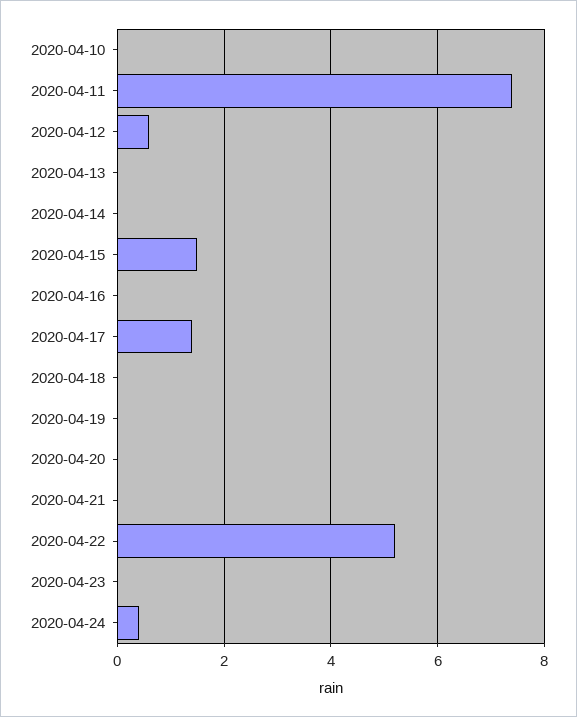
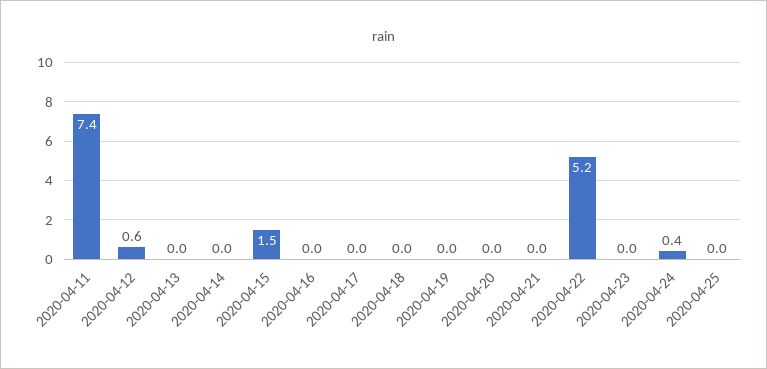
2020-04-10: 0 -> none
2020-04-17: 1.5 -> 0
2020-04-25: none -> 0

